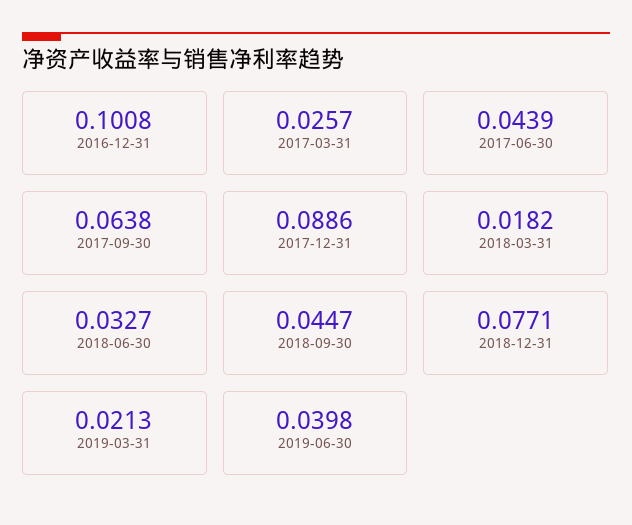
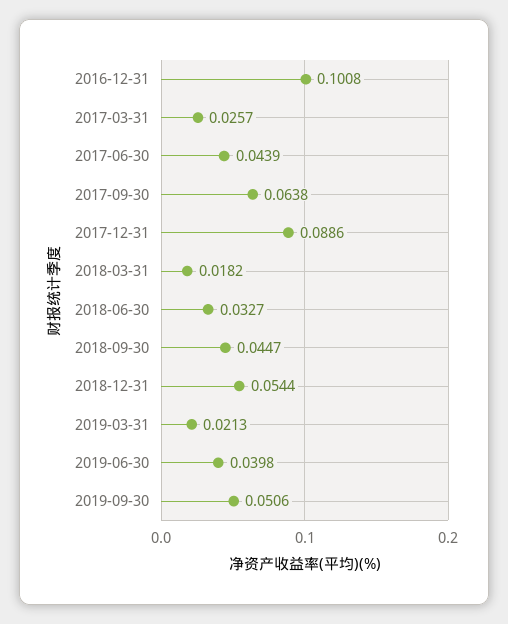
2018-12-31: 0.0771 -> 0.0544
2019-09-30: none -> 0.0506

